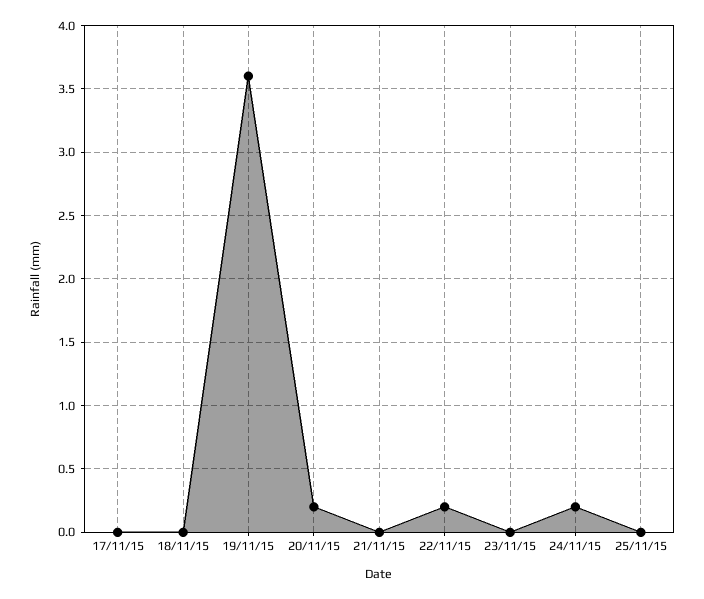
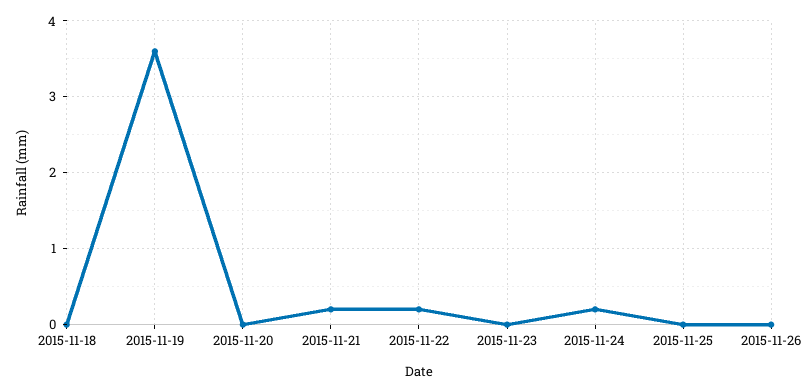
17/11/15: 0 -> none
20/11/15: 0.2 -> 0
21/11/15: 0 -> 0.2
2015-11-26: none -> 0

